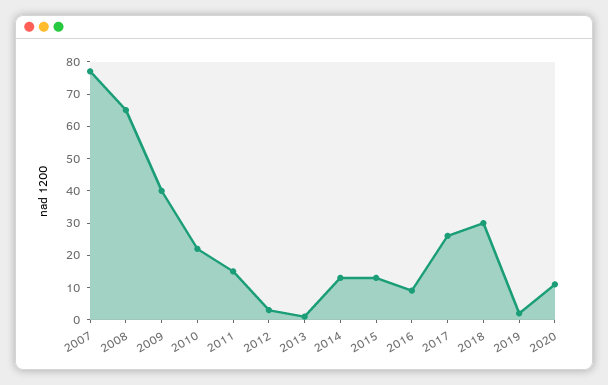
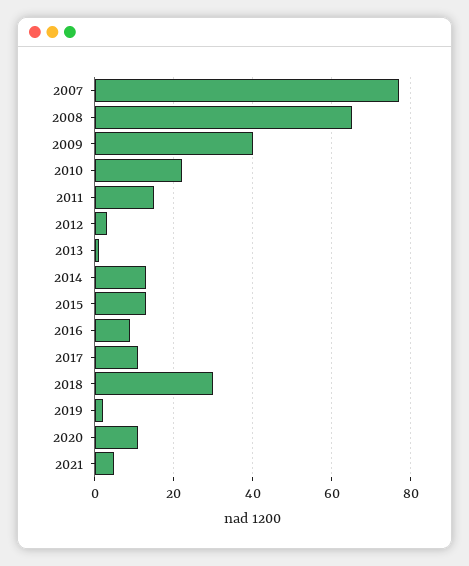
2017: 25 -> 10
2021: none -> 5

